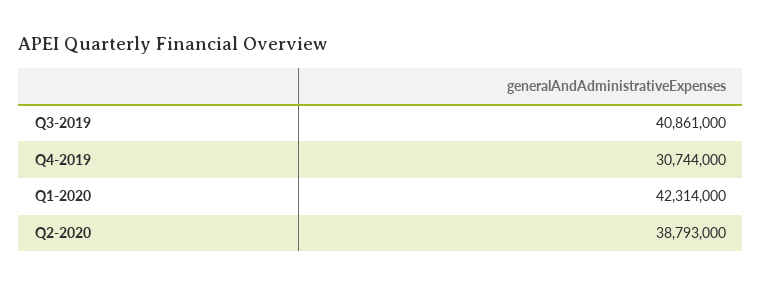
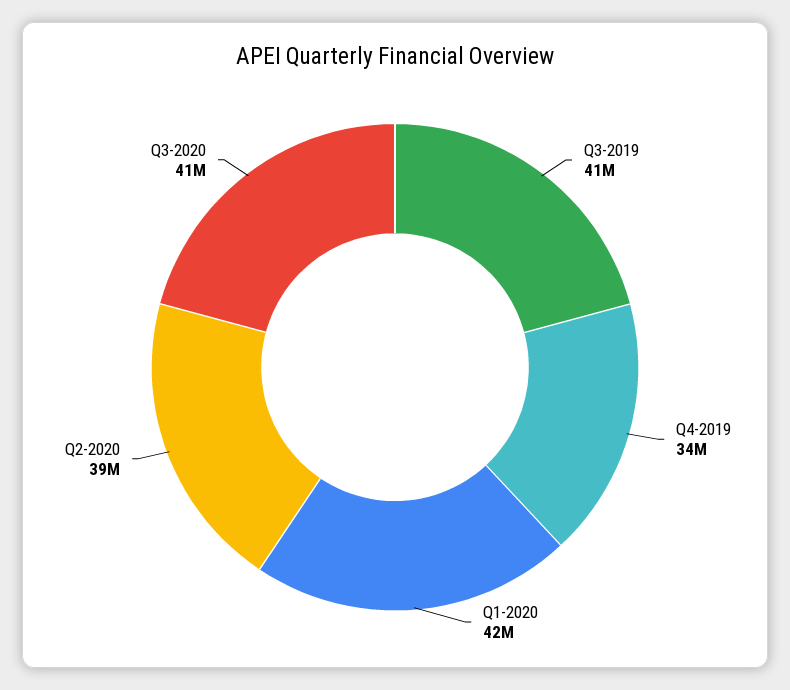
Q4-2019: 30744000 -> 34000000
Q3-2020: none -> 41000000

